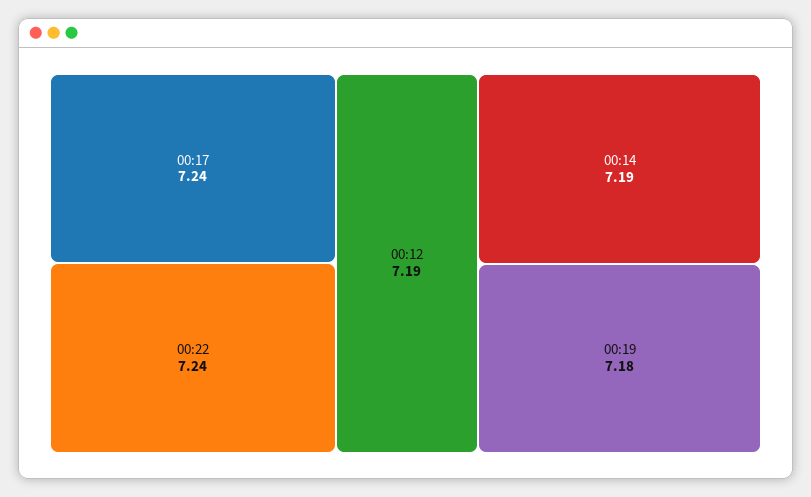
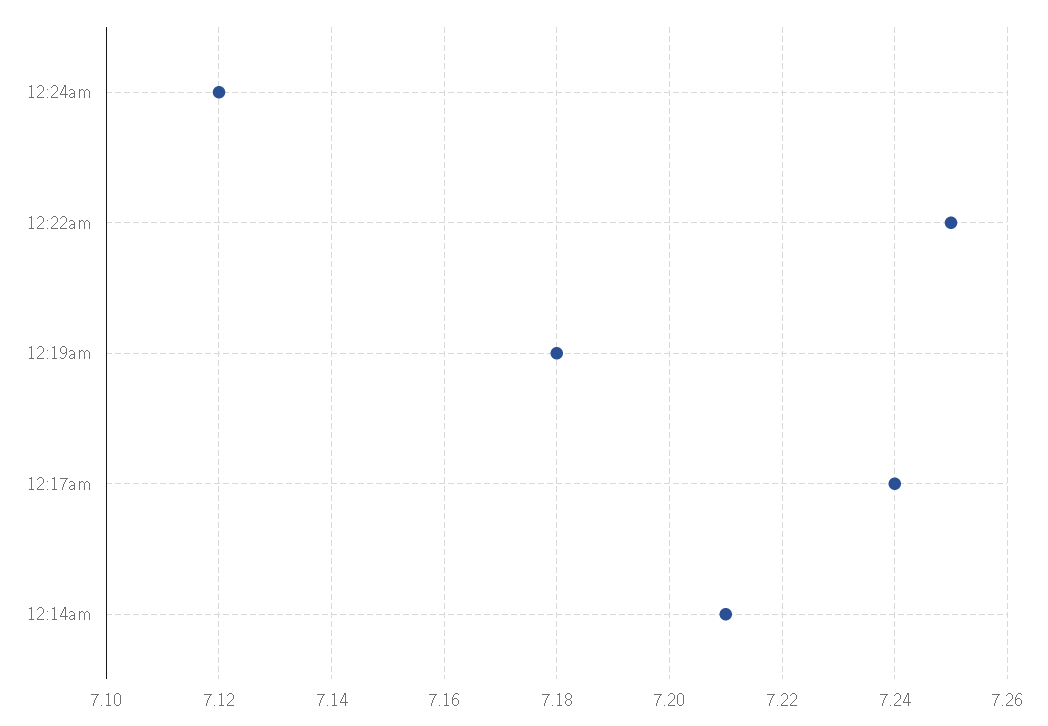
00:22: 7.24 -> 7.25
00:12: 7.19 -> none
00:14: 7.19 -> 7.21
12:24am: none -> 7.12

